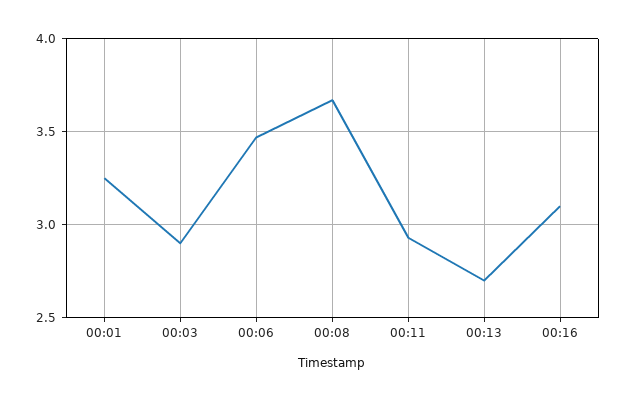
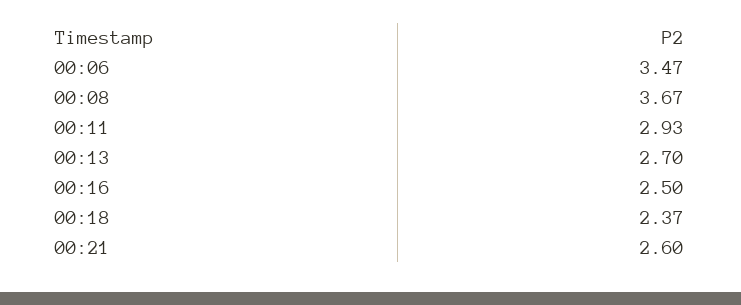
00:01: 3.25 -> none
00:03: 2.9 -> none
00:16: 3.1 -> 2.5
00:18: none -> 2.37
00:21: none -> 2.6

